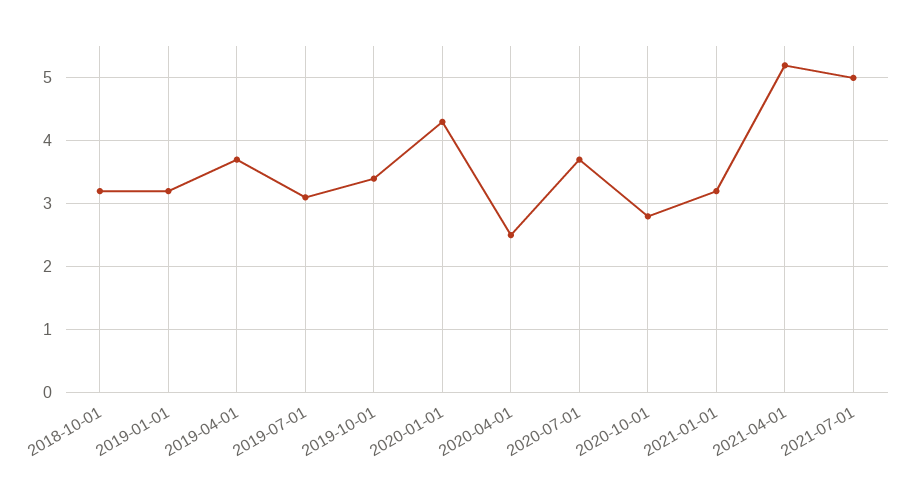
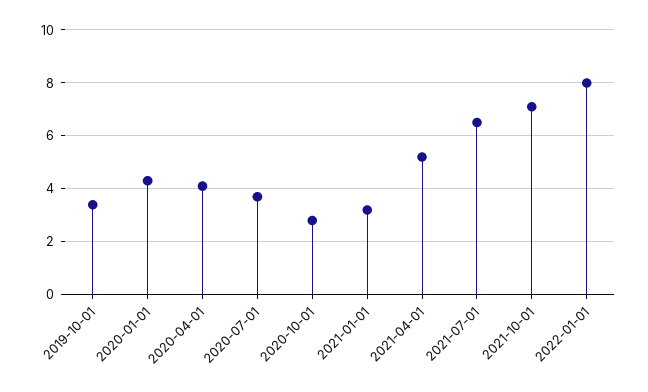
2018-10-01: 3.2 -> none
2019-01-01: 3.2 -> none
2019-04-01: 3.7 -> none
2019-07-01: 3.1 -> none
2020-04-01: 2.5 -> 4
2021-07-01: 5 -> 6.5
2021-10-01: none -> 7
2022-01-01: none -> 8

